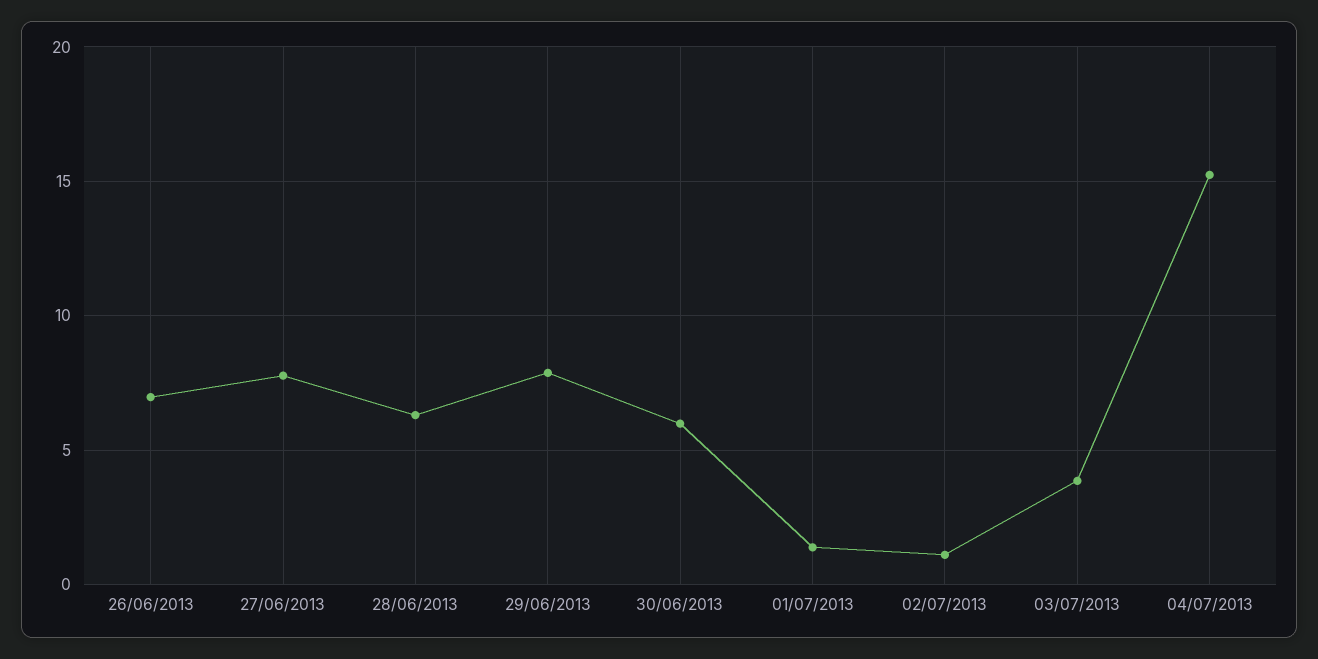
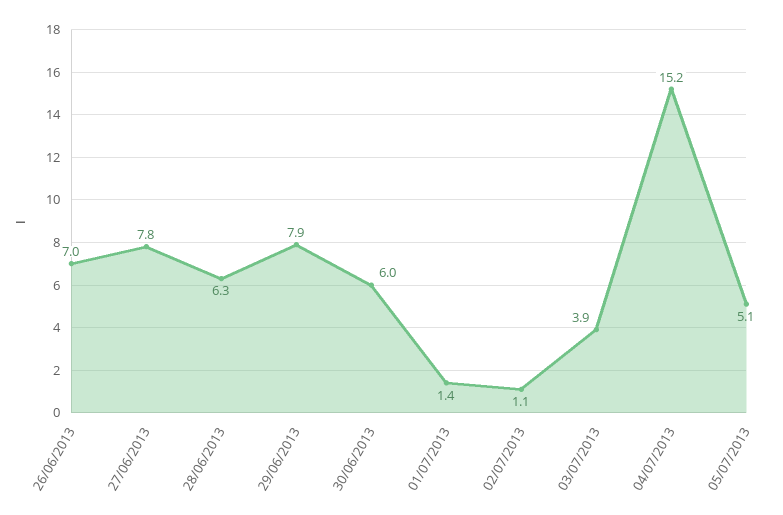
05/07/2013: none -> 5.1

